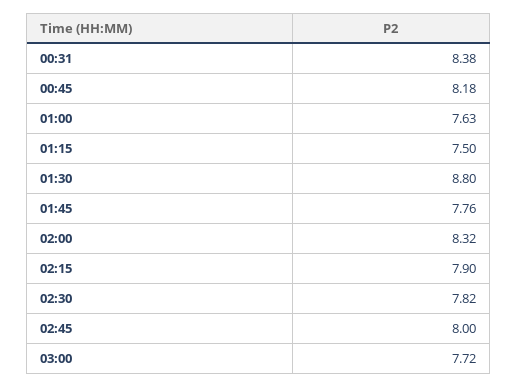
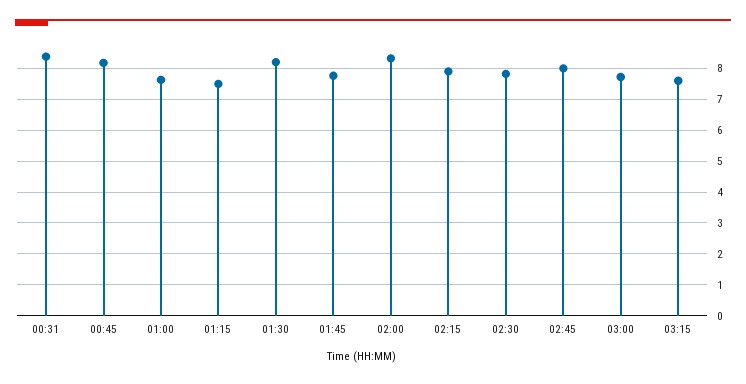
01:30: 8.8 -> 8.2
03:15: none -> 7.6

